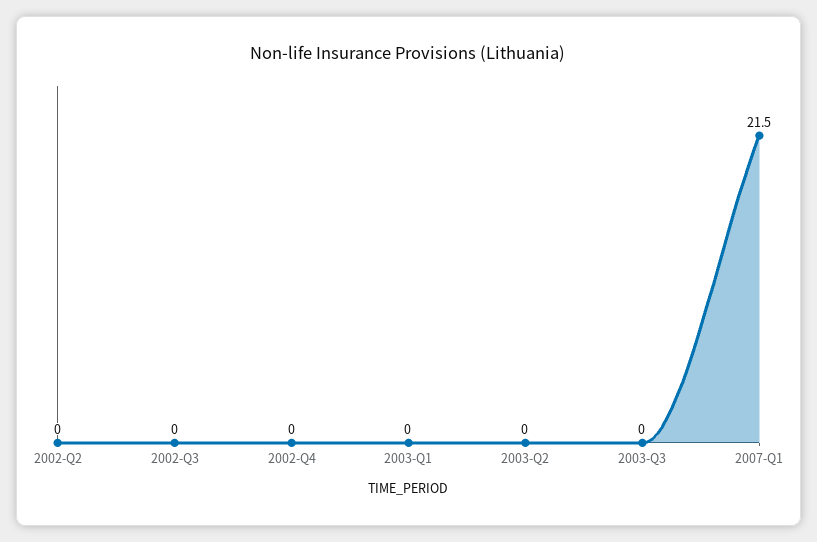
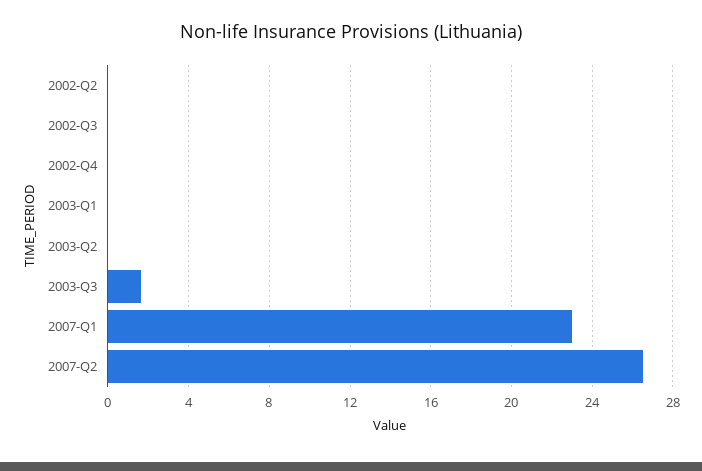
2003-Q3: 0 -> 1.5
2007-Q1: 21.5 -> 23
2007-Q2: none -> 26.5

